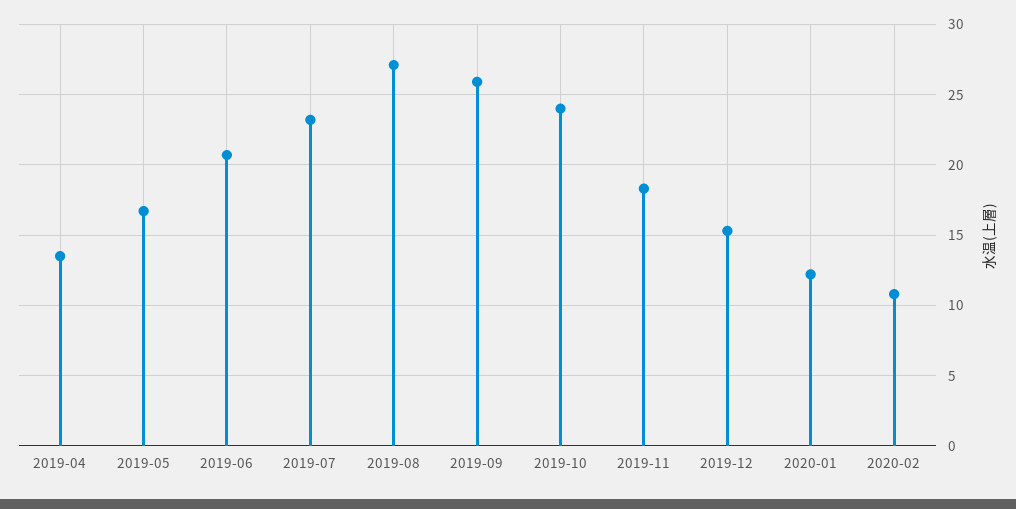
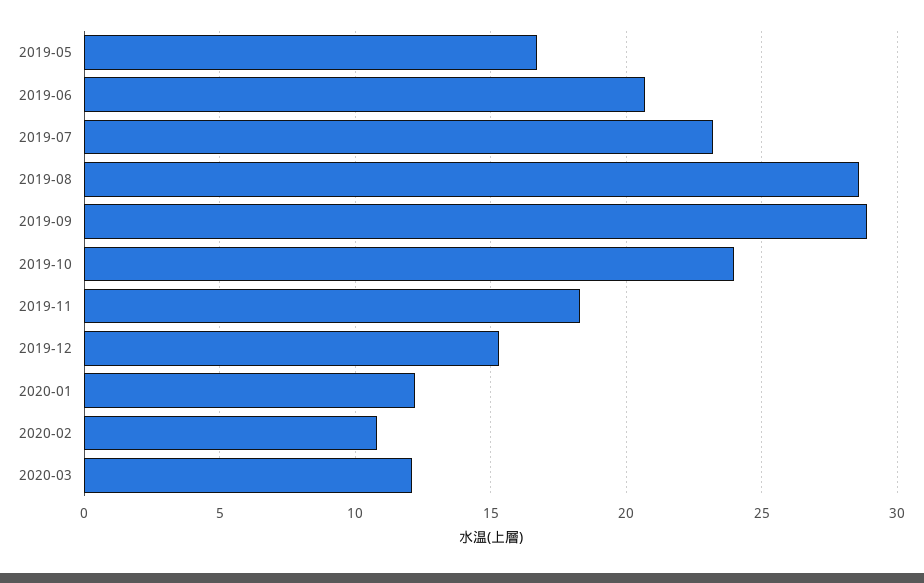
2019-04: 13.5 -> none
2019-08: 27 -> 28.5
2019-09: 26 -> 29
2020-03: none -> 12

